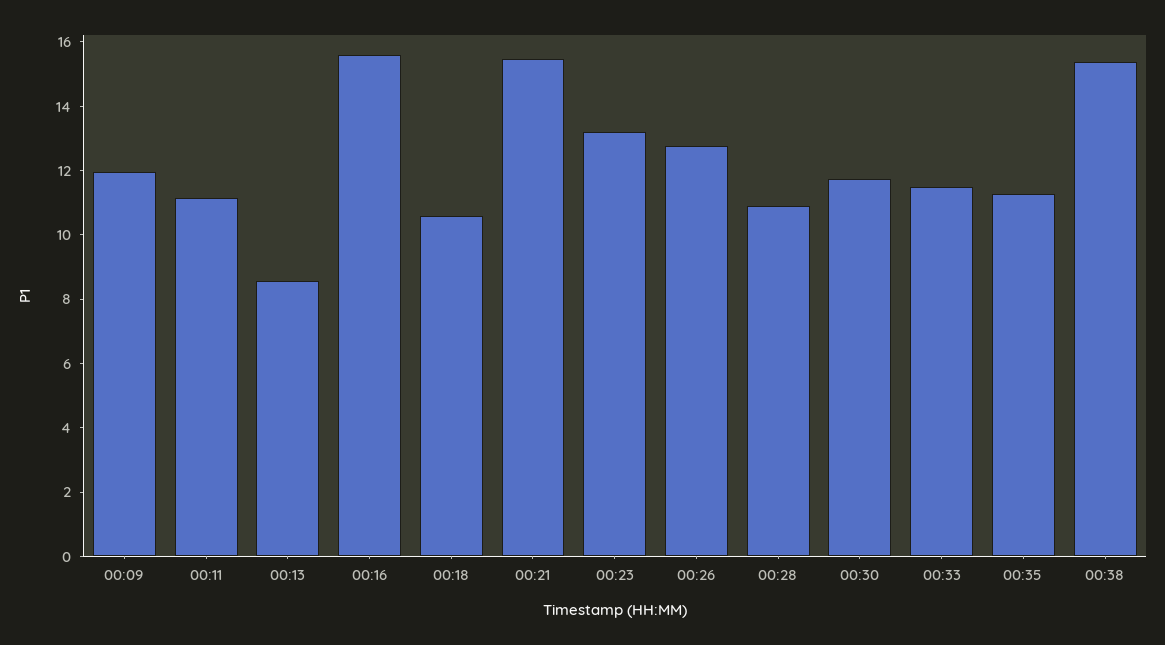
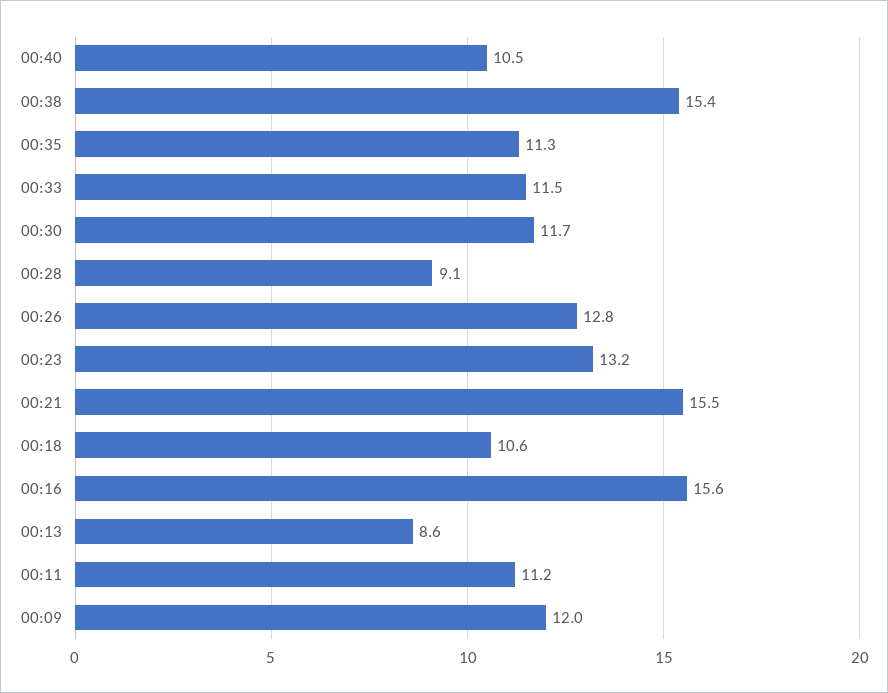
00:28: 11 -> 9.1
00:40: none -> 10.5

